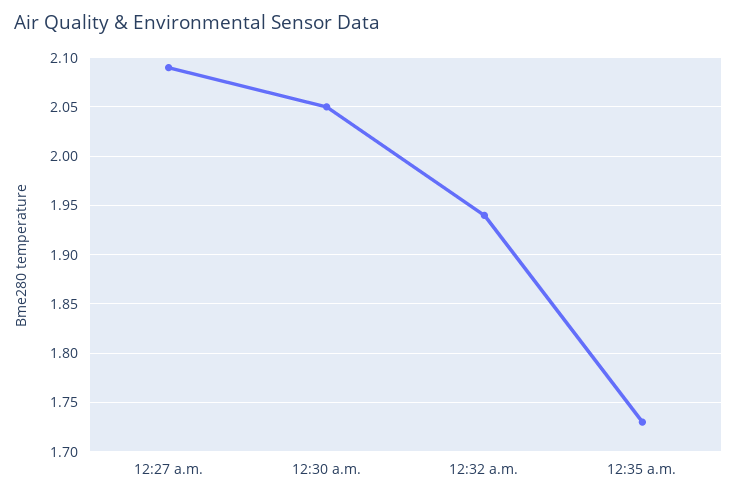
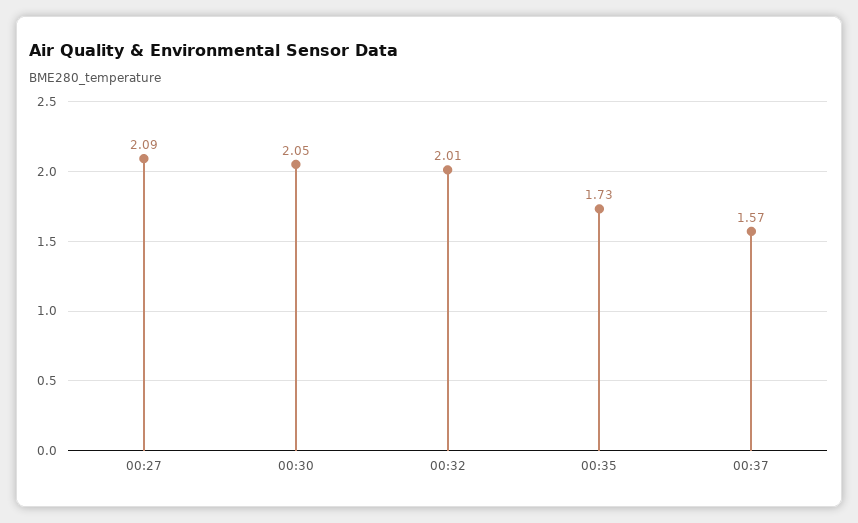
12:32 a.m.: 1.94 -> 2.01
00:37: none -> 1.57

